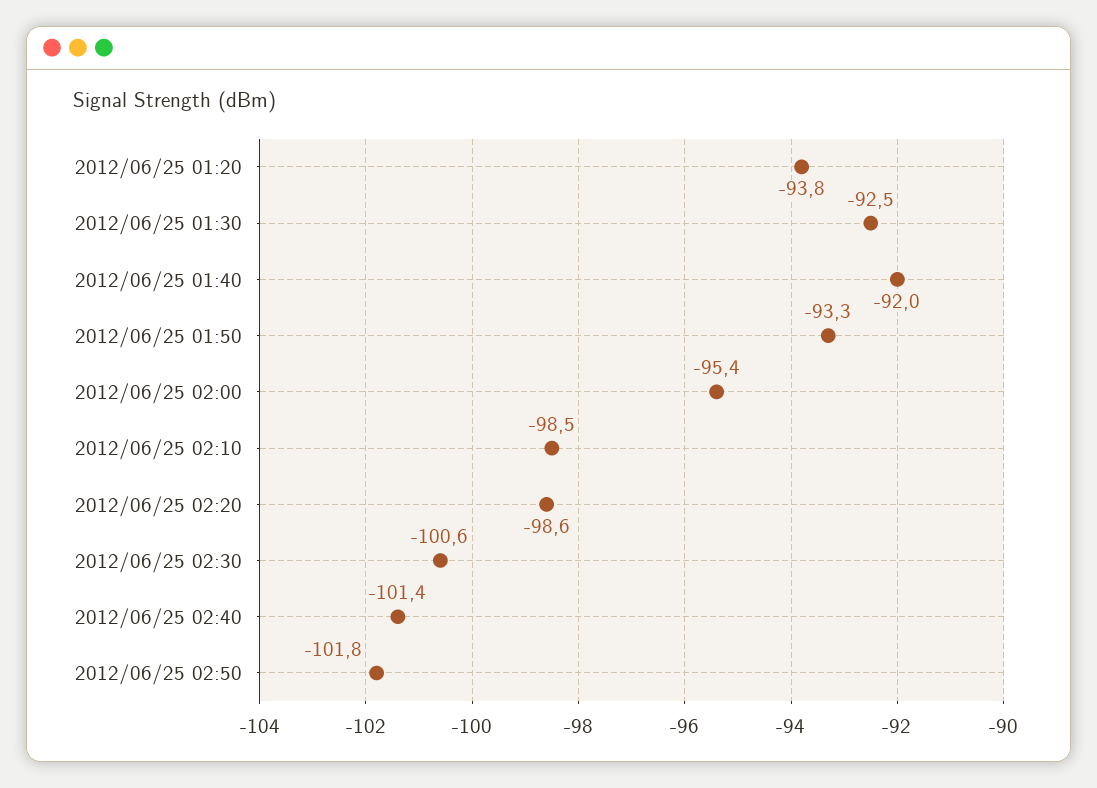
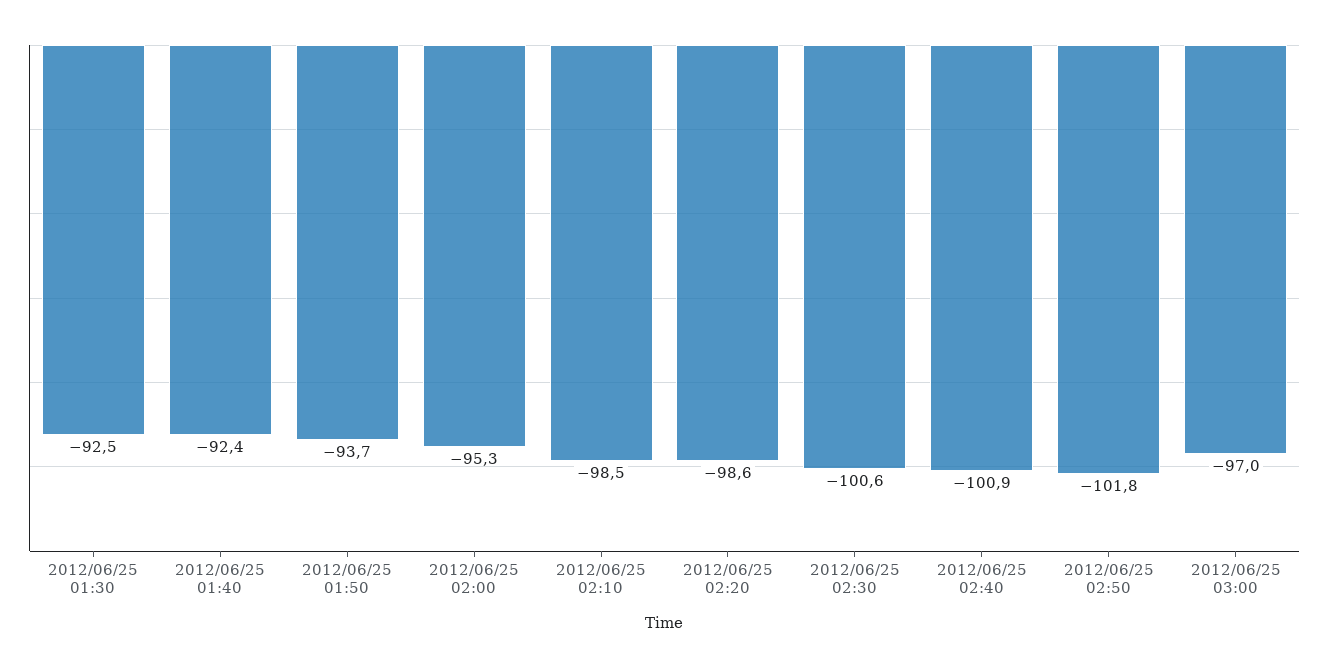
2012/06/25 01:20: -93.8 -> none
2012/06/25 01:40: -92 -> -92.4
2012/06/25 01:50: -93.3 -> -93.7
2012/06/25 02:00: -95.4 -> -95.3
2012/06/25 02:40: -101.4 -> -100.9
2012/06/25 03:00: none -> -97

